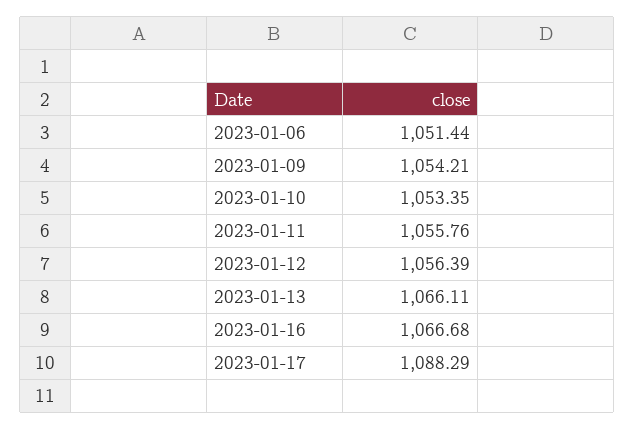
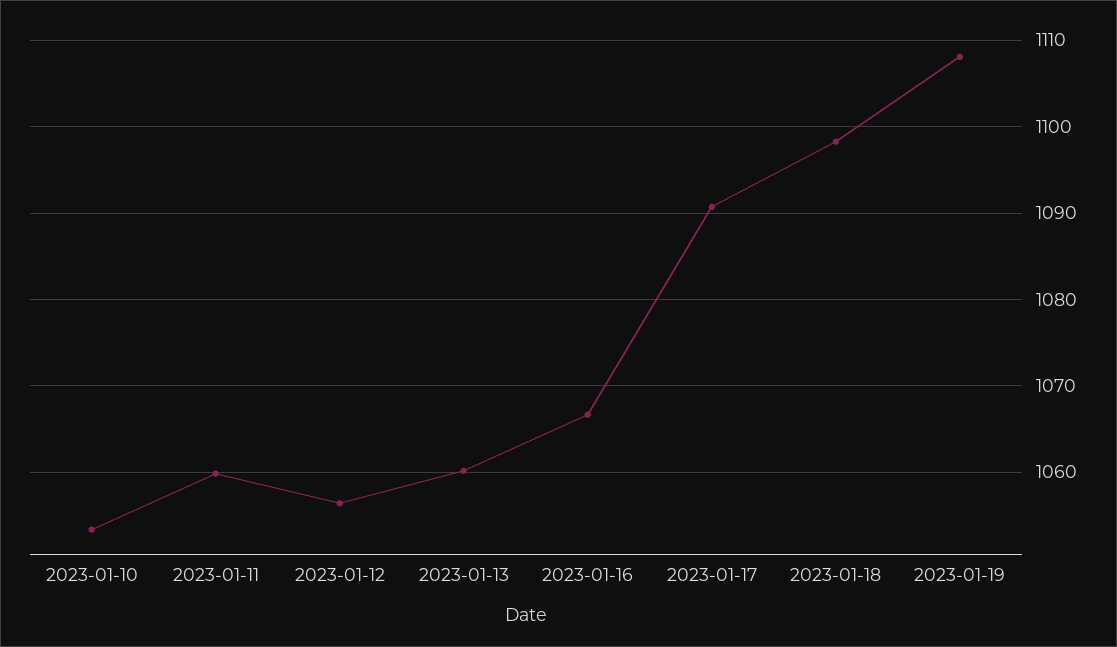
2023-01-06: 1051.44 -> none
2023-01-09: 1054.21 -> none
2023-01-11: 1055.76 -> 1060
2023-01-13: 1066.11 -> 1060
2023-01-17: 1088.29 -> 1091
2023-01-18: none -> 1098
2023-01-19: none -> 1108

